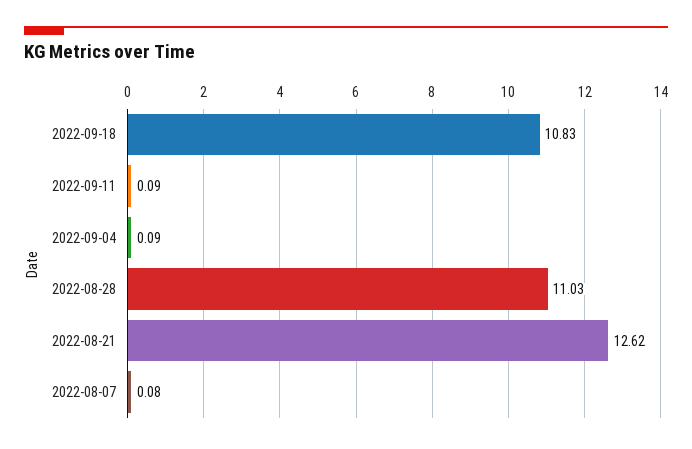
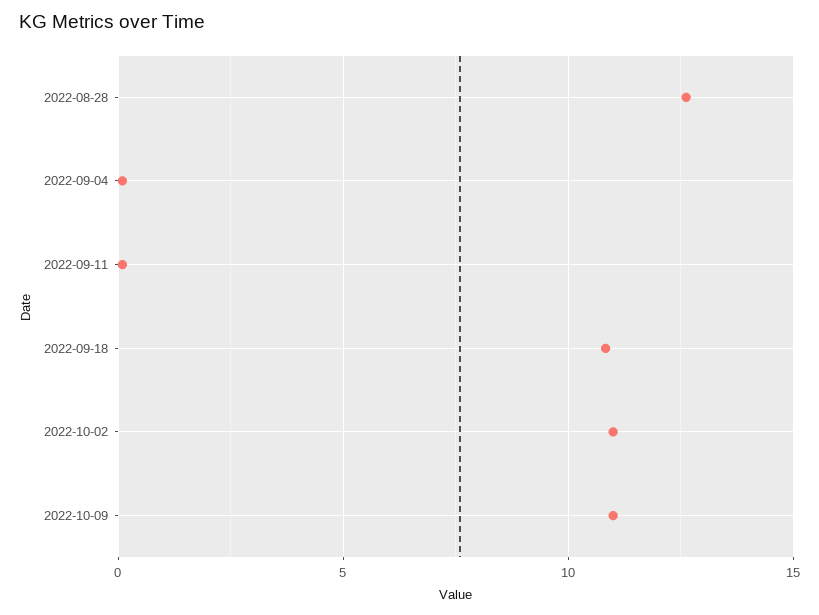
2022-08-28: 11.03 -> 12.5
2022-08-21: 12.62 -> none
2022-08-07: 0.08 -> none
2022-10-02: none -> 11
2022-10-09: none -> 11

